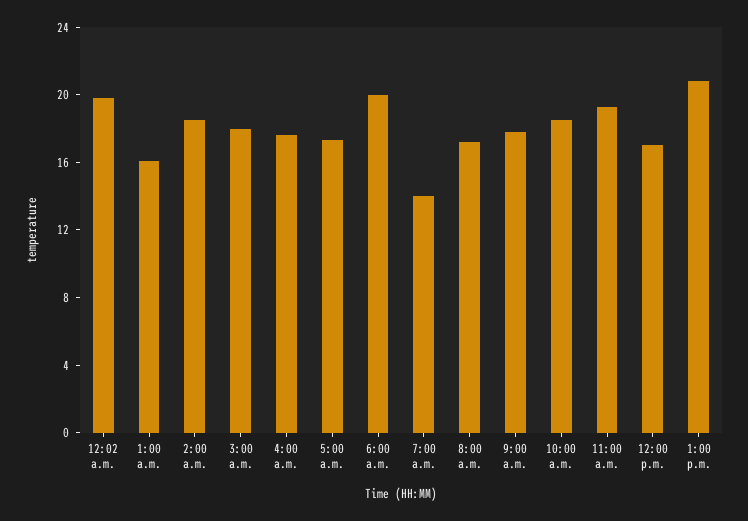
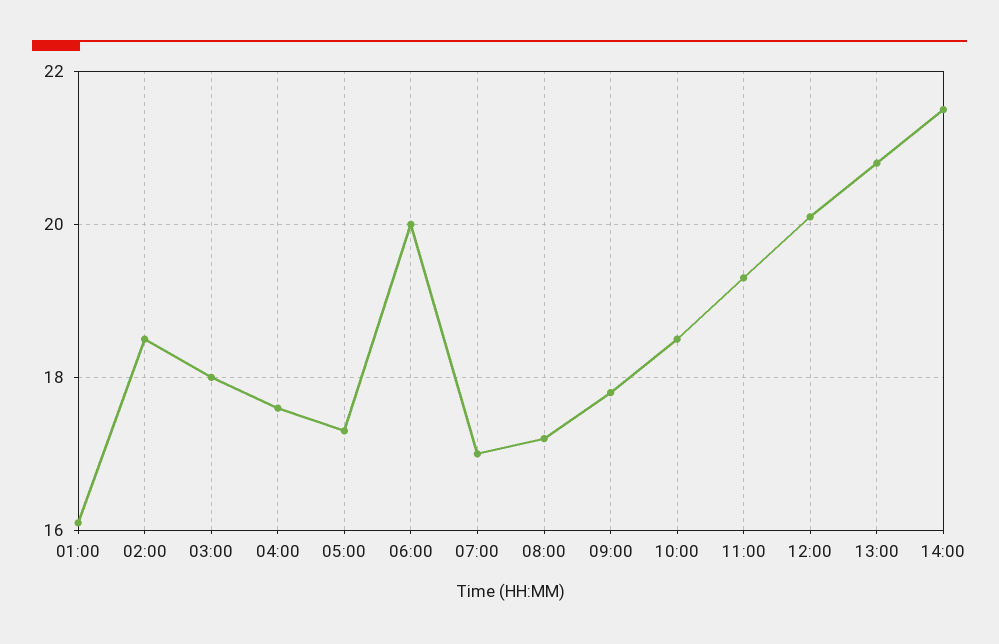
12:02 a.m.: 20 -> none
7:00 a.m.: 14 -> 17
12:00 p.m.: 17 -> 20
14:00: none -> 21.5

